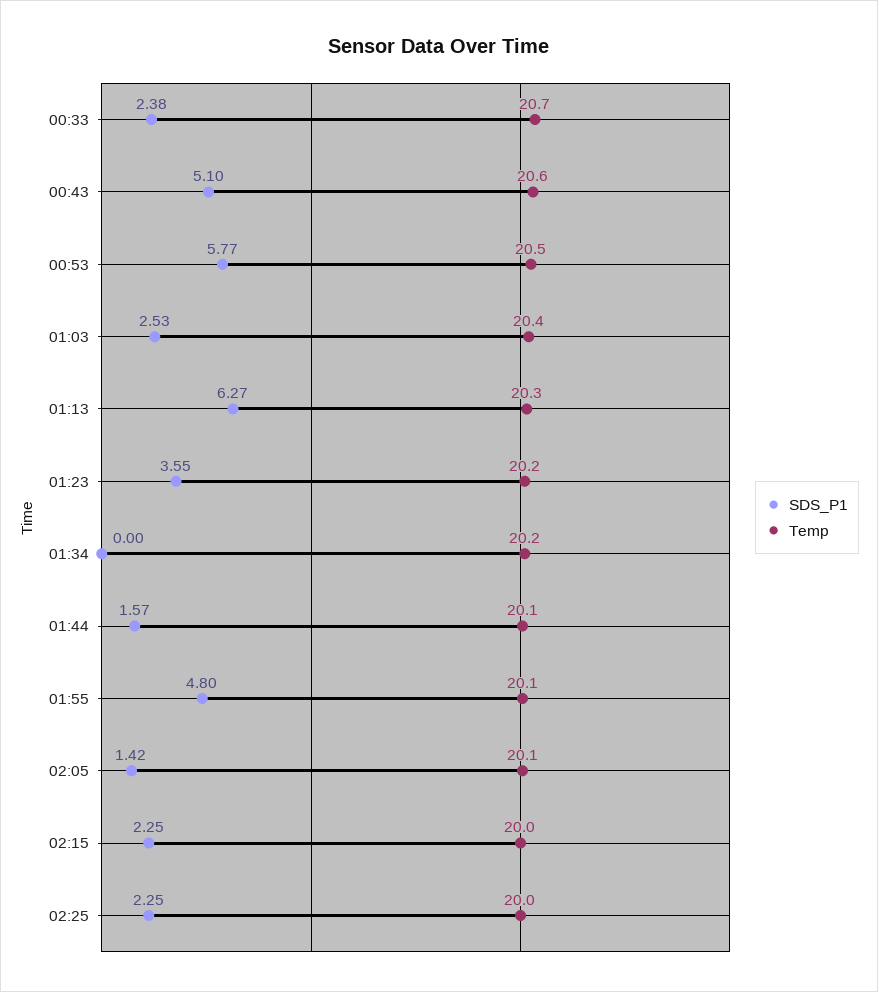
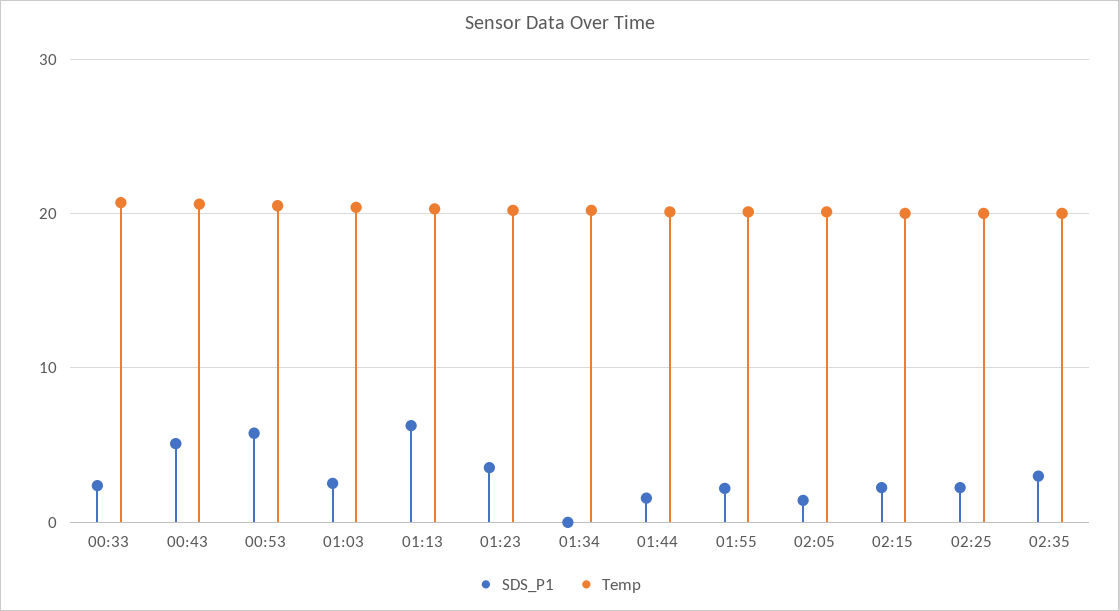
SDS_P1, 01:55: 4.8 -> 2
SDS_P1, 02:35: none -> 3
Temp, 02:35: none -> 20

